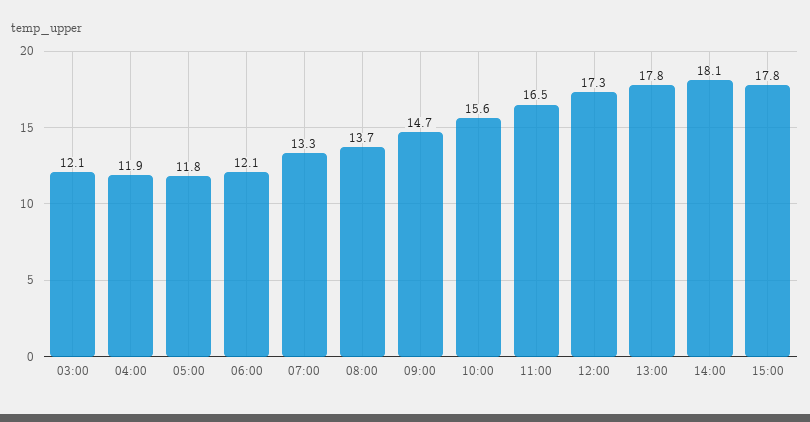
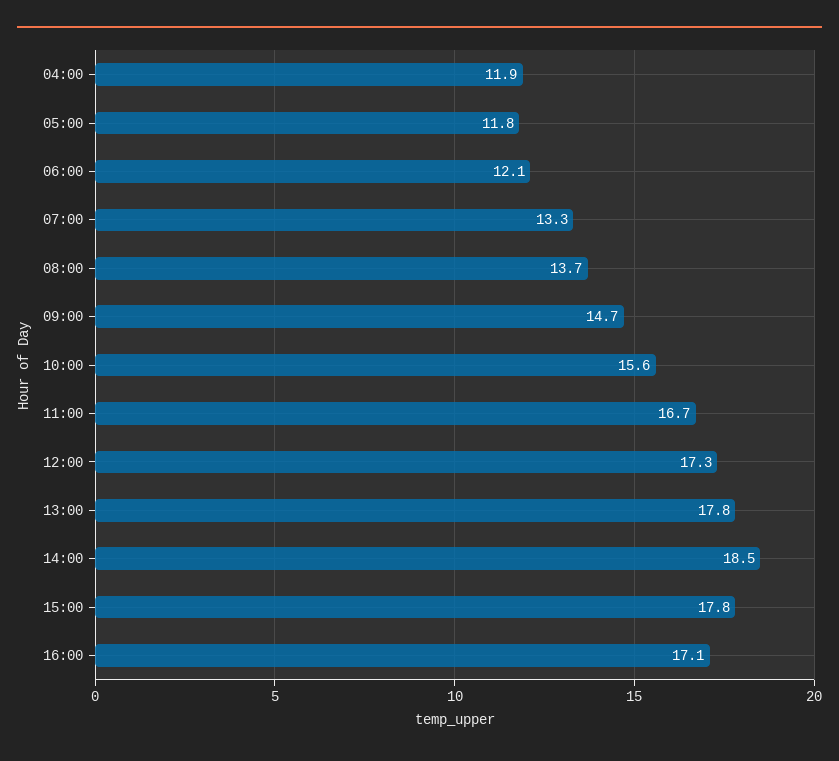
03:00: 12.1 -> none
11:00: 16.5 -> 16.7
14:00: 18.1 -> 18.5
16:00: none -> 17.1

